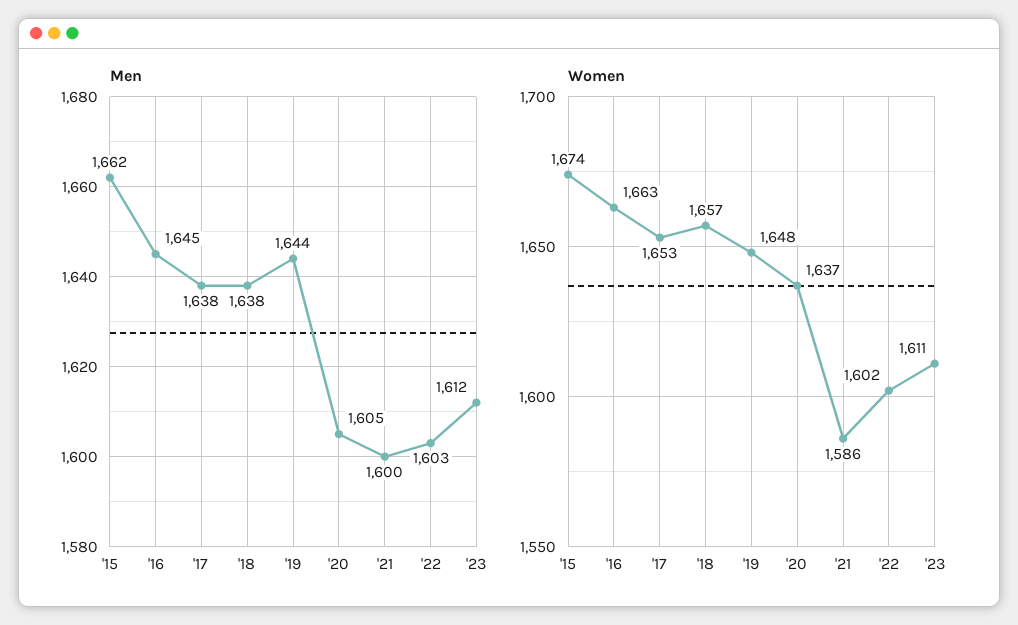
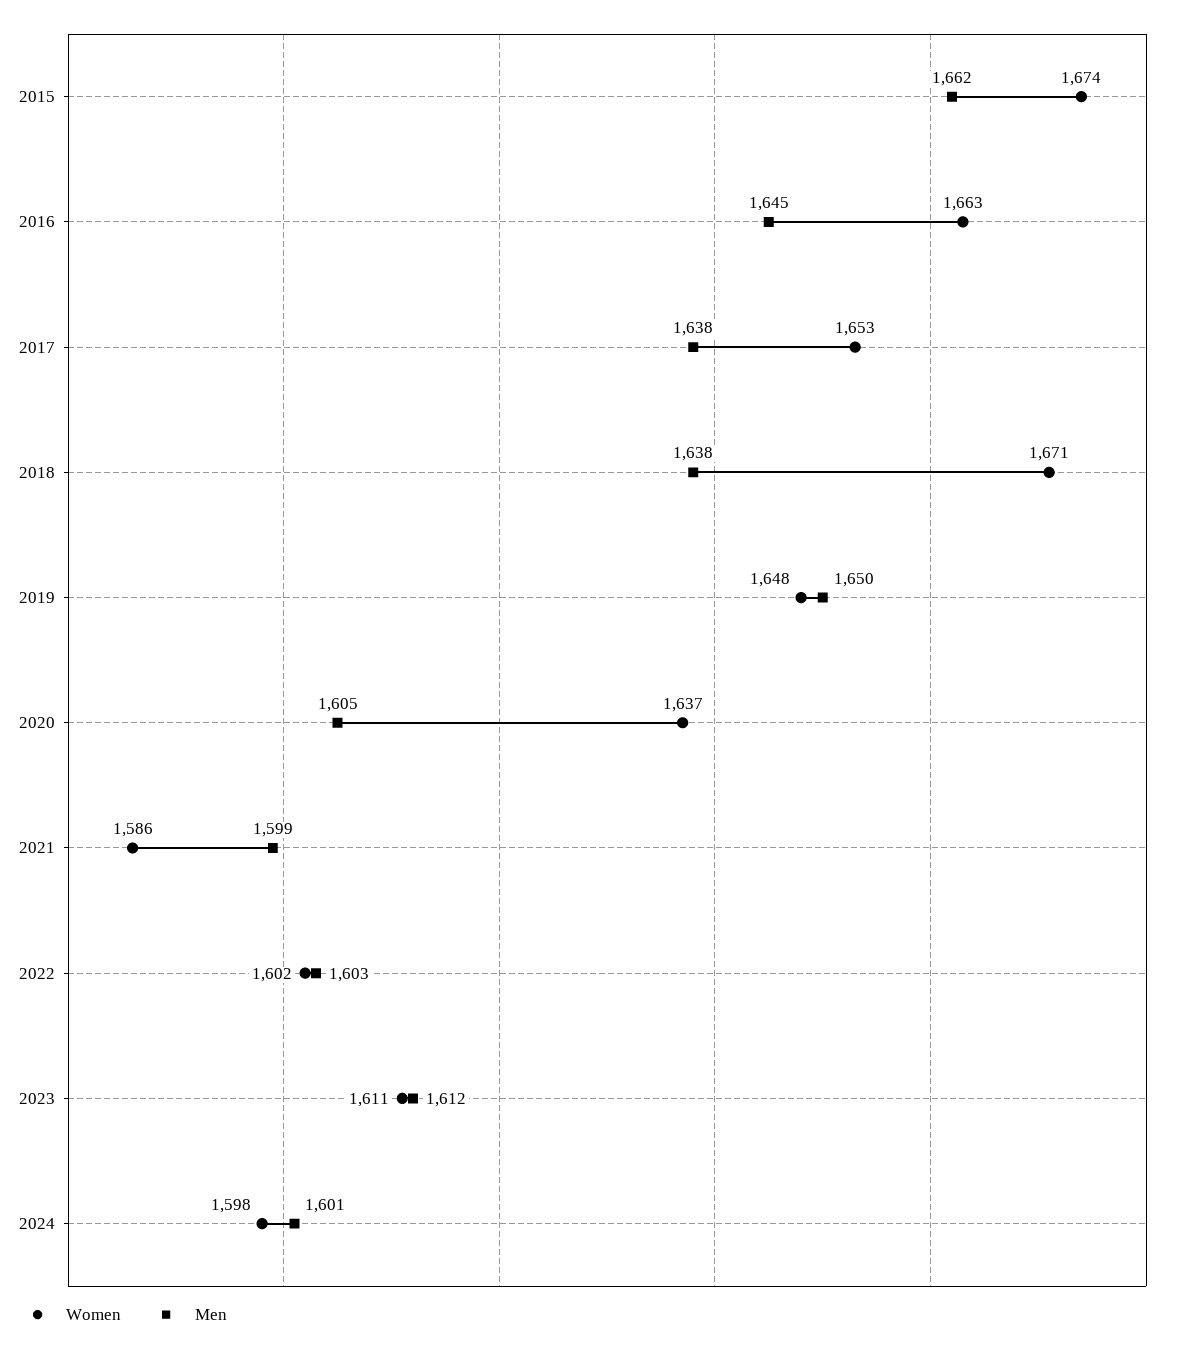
Men, '19: 1644 -> 1650
Men, '21: 1600 -> 1599
Women, '18: 1657 -> 1671
Women, 2024: none -> 1598
Men, 2024: none -> 1601

